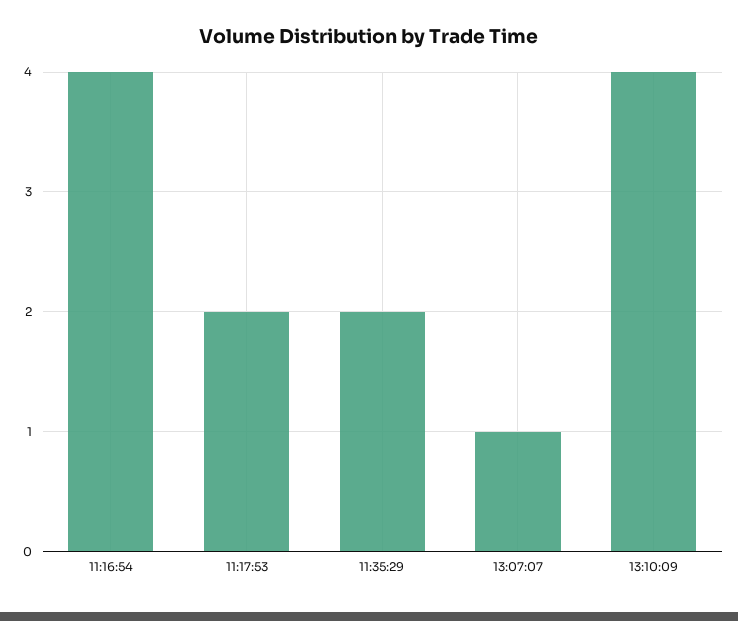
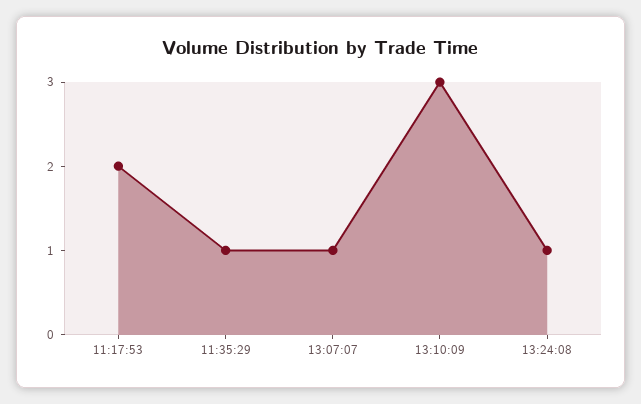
11:16:54: 4 -> none
11:35:29: 2 -> 1
13:10:09: 4 -> 3
13:24:08: none -> 1

